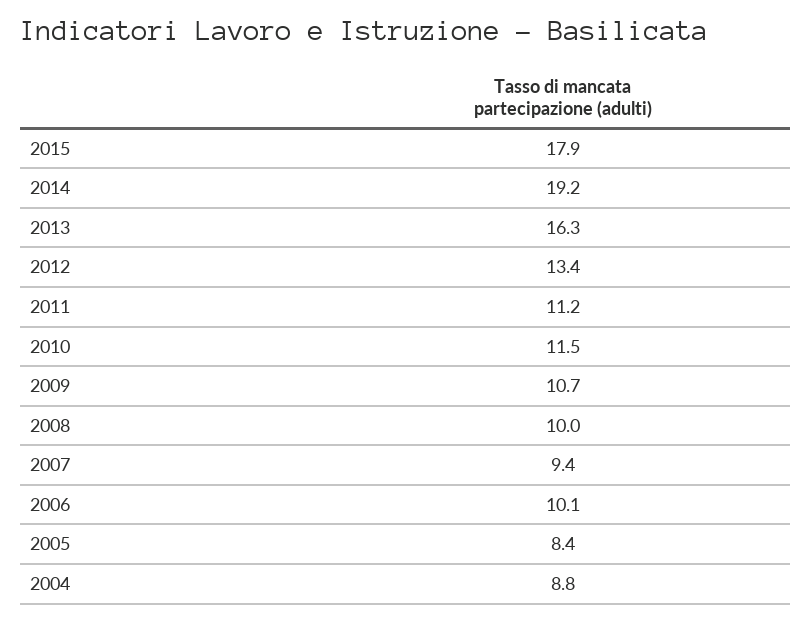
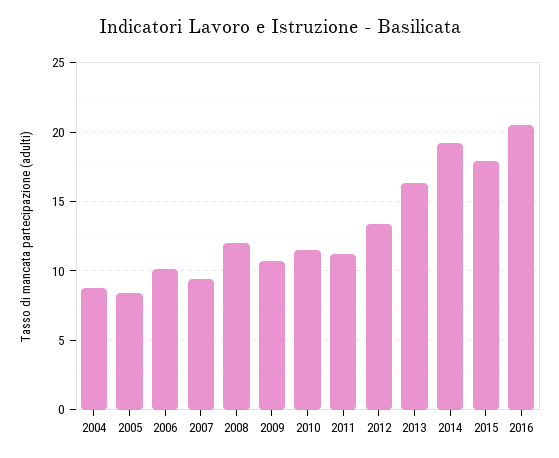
2008: 10 -> 12
2016: none -> 20.5

